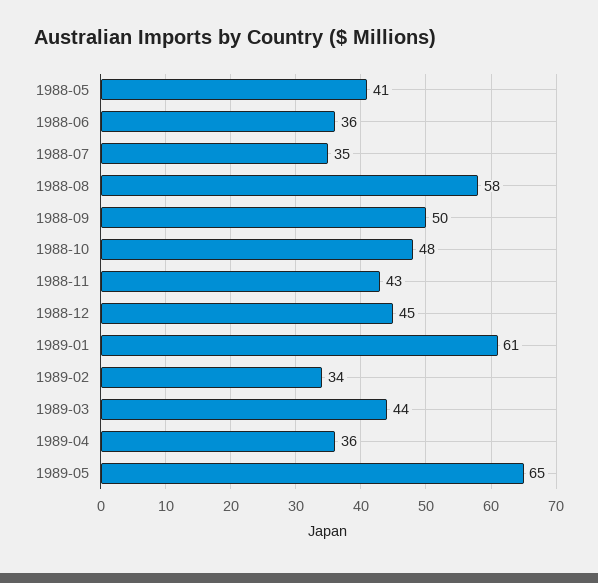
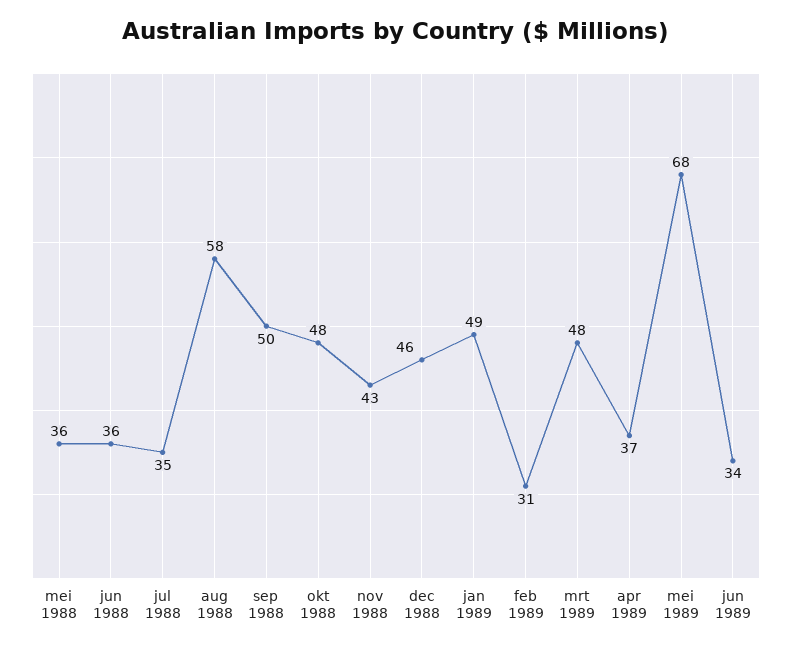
1988-05: 41 -> 36
1988-12: 45 -> 46
1989-01: 61 -> 49
1989-02: 34 -> 31
1989-03: 44 -> 48
1989-04: 36 -> 37
1989-05: 65 -> 68
jun 1989: none -> 34

